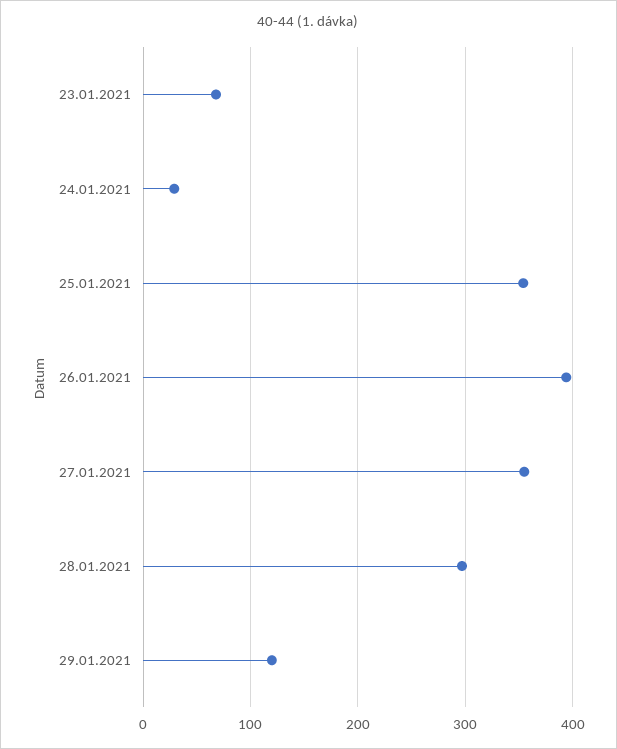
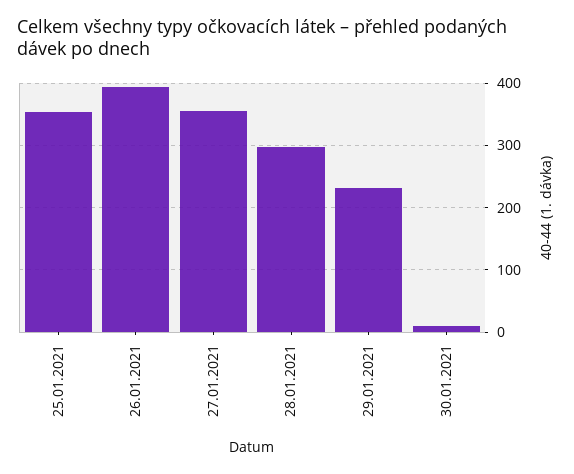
23.01.2021: 70 -> none
24.01.2021: 30 -> none
29.01.2021: 120 -> 230
30.01.2021: none -> 10

